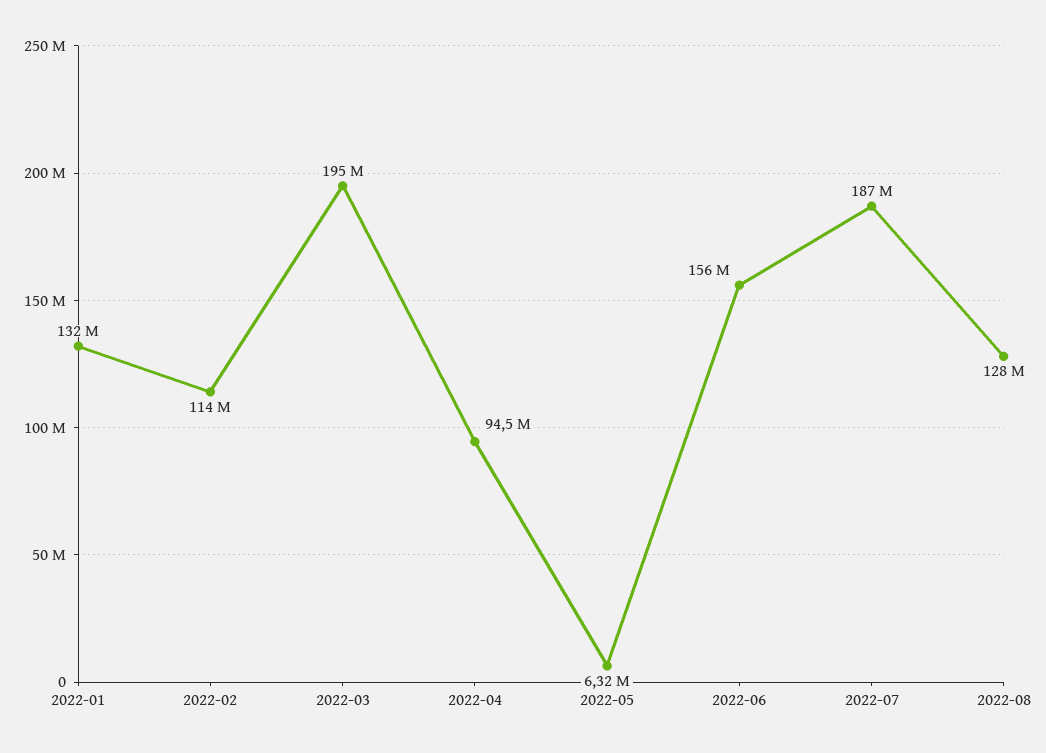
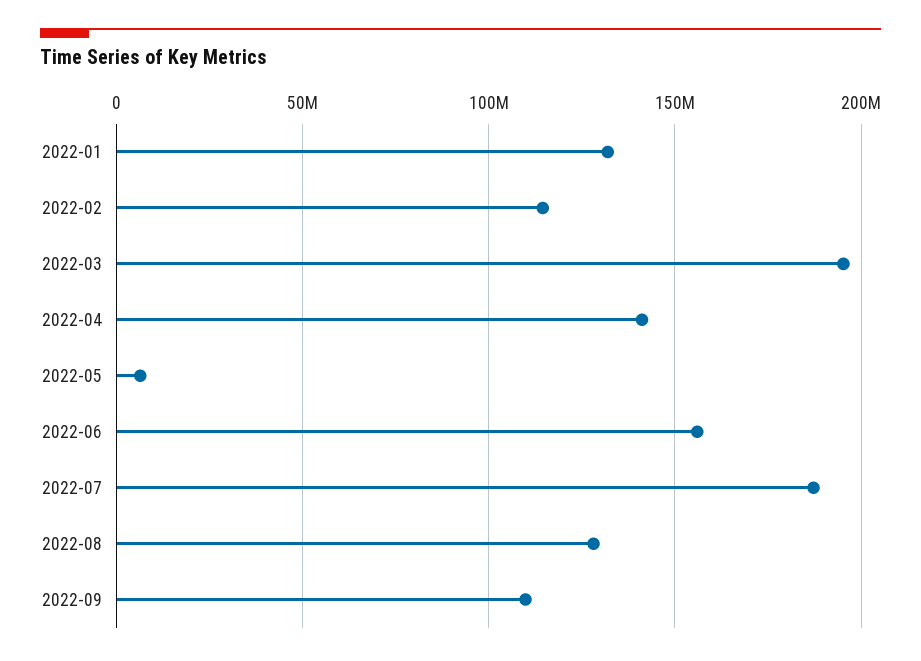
2022-04: 94500000 -> 140000000
2022-09: none -> 110000000

